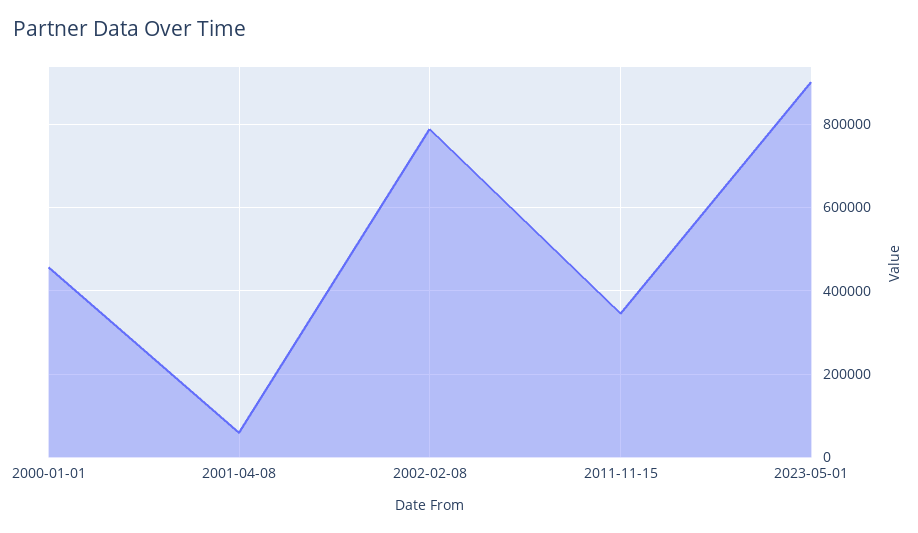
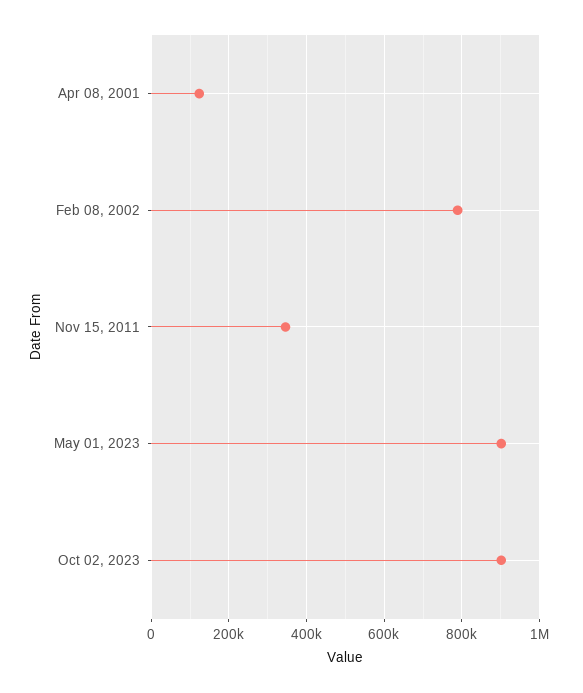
2000-01-01: 460000 -> none
2001-04-08: 60000 -> 120000
Oct 02, 2023: none -> 900000

